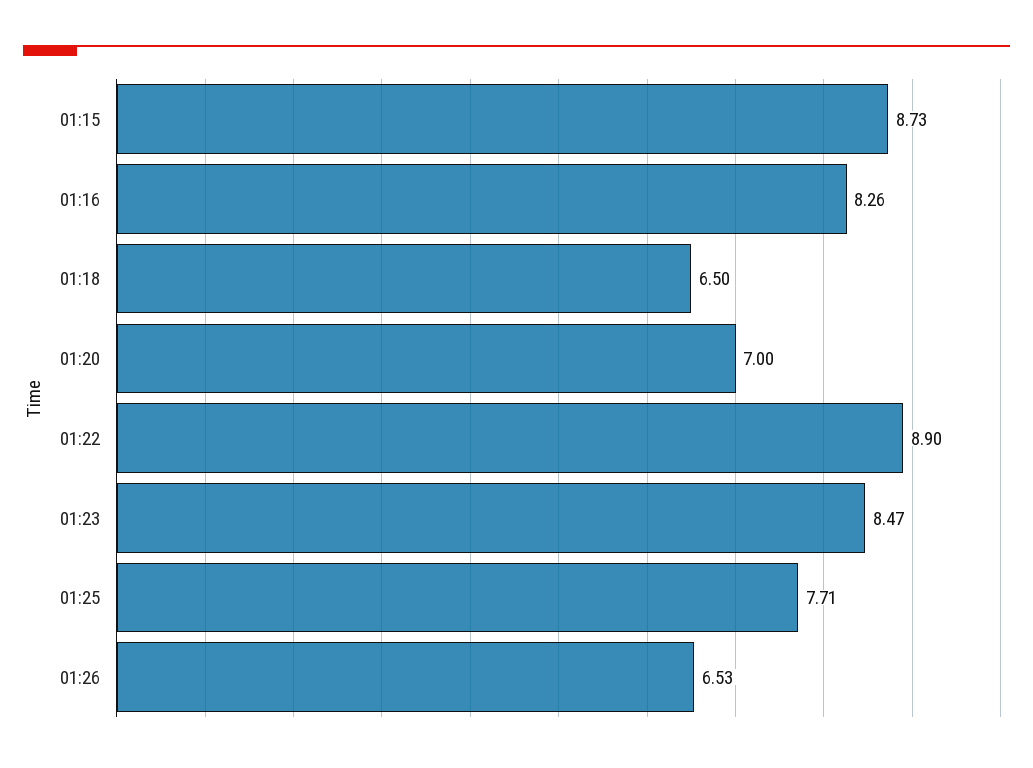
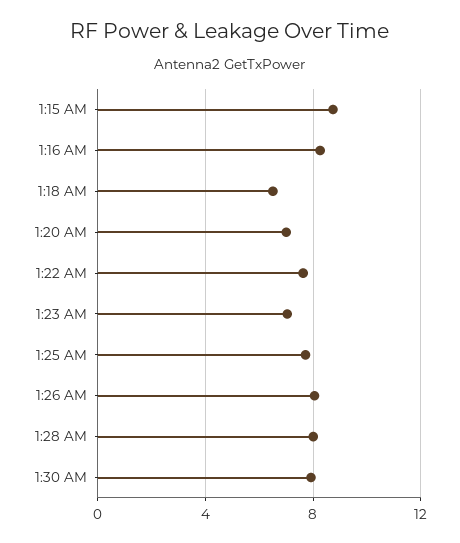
01:22: 8.9 -> 7.5
01:23: 8.47 -> 7
01:26: 6.53 -> 8
1:28 AM: none -> 8
1:30 AM: none -> 8

